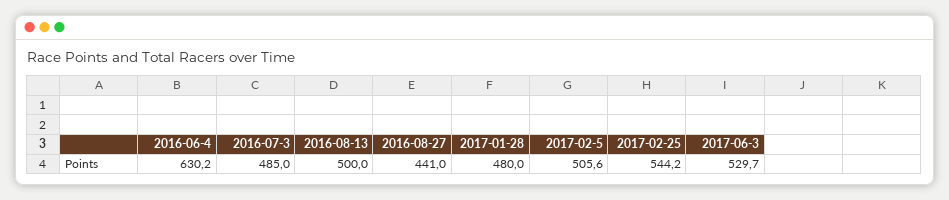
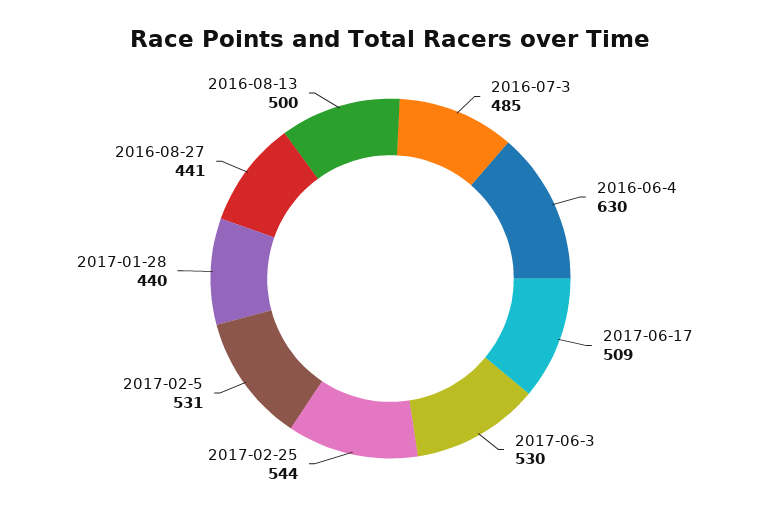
2017-01-28: 480 -> 440
2017-02-5: 505.6 -> 531
2017-06-17: none -> 509

